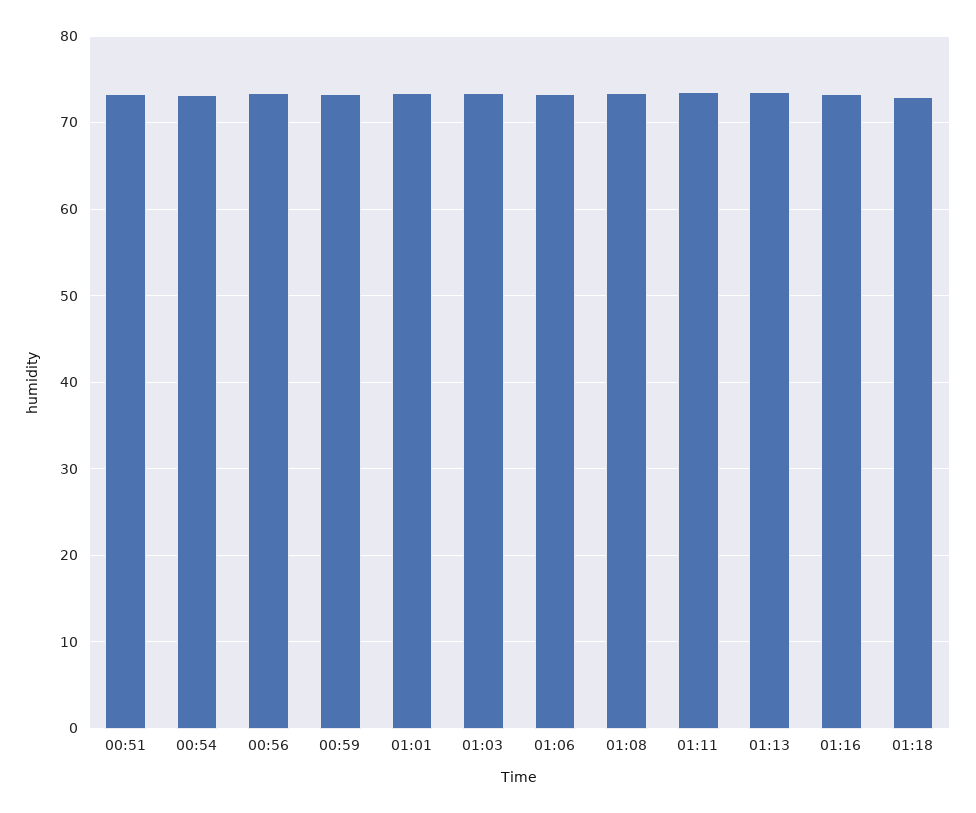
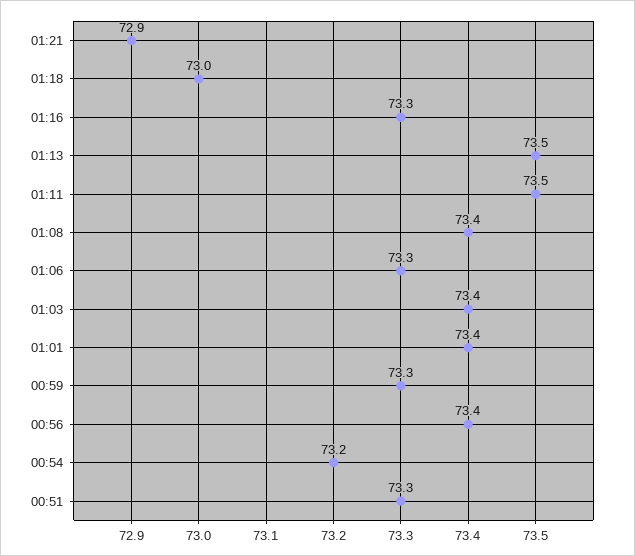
01:21: none -> 72.9

